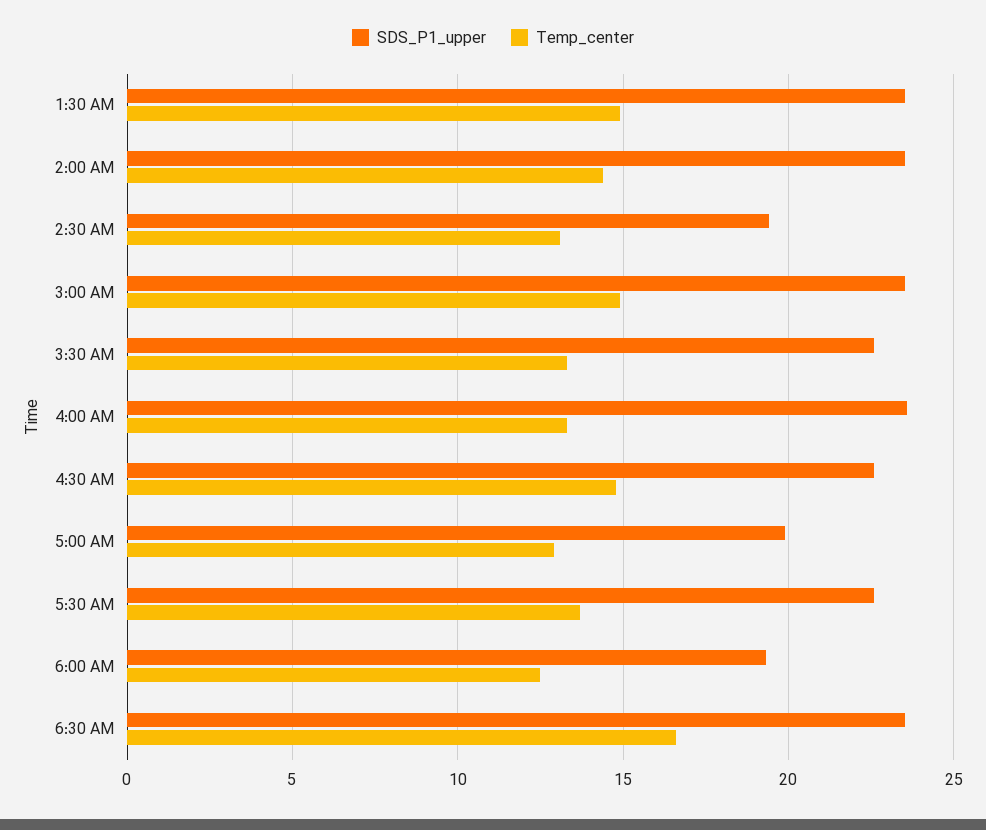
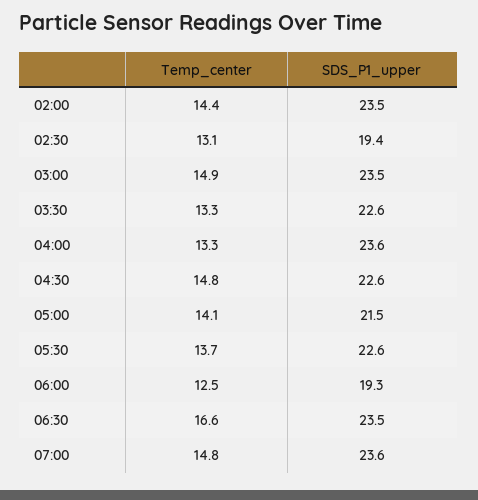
SDS_P1_upper, 1:30 AM: 23.5 -> none
Temp_center, 1:30 AM: 15 -> none
SDS_P1_upper, 5:00 AM: 20 -> 21.5
Temp_center, 5:00 AM: 13 -> 14.1
Temp_center, 07:00: none -> 14.8
SDS_P1_upper, 07:00: none -> 23.6

